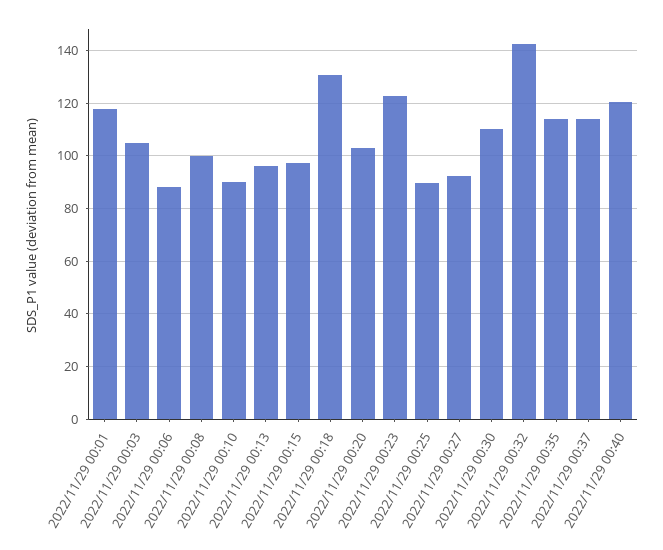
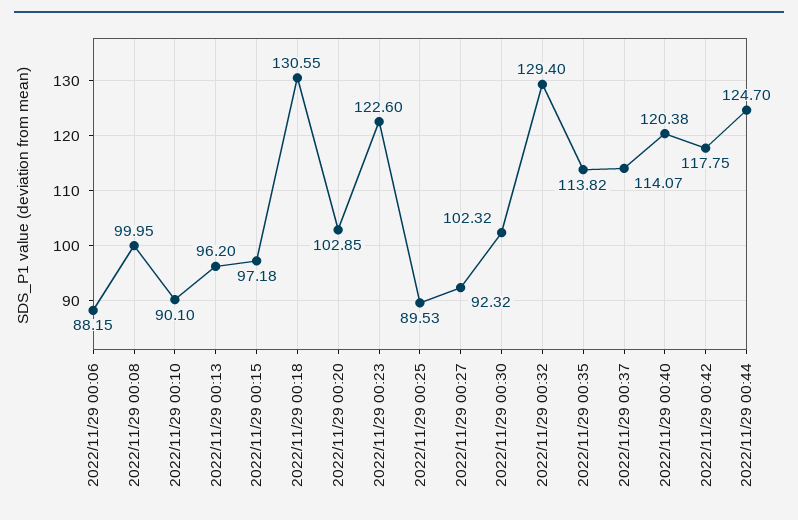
2022/11/29 00:01: 117.5 -> none
2022/11/29 00:03: 105 -> none
2022/11/29 00:30: 110 -> 102.32
2022/11/29 00:32: 142.5 -> 129.4
2022/11/29 00:42: none -> 117.75
2022/11/29 00:44: none -> 124.7

